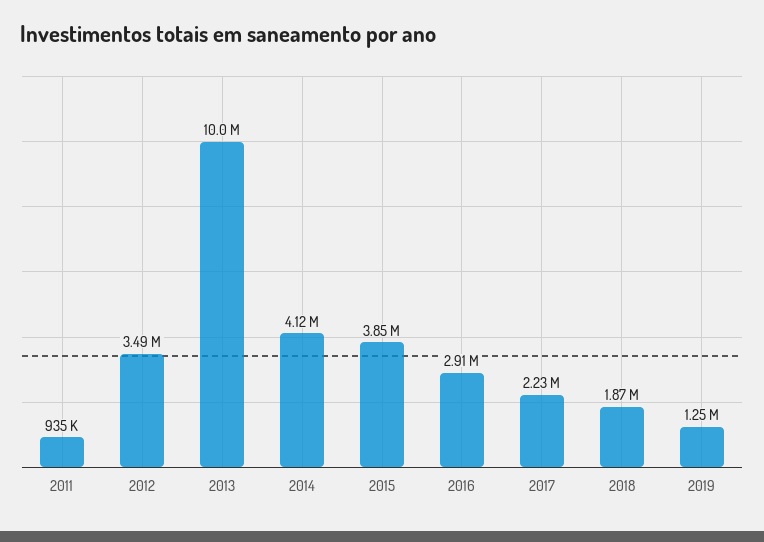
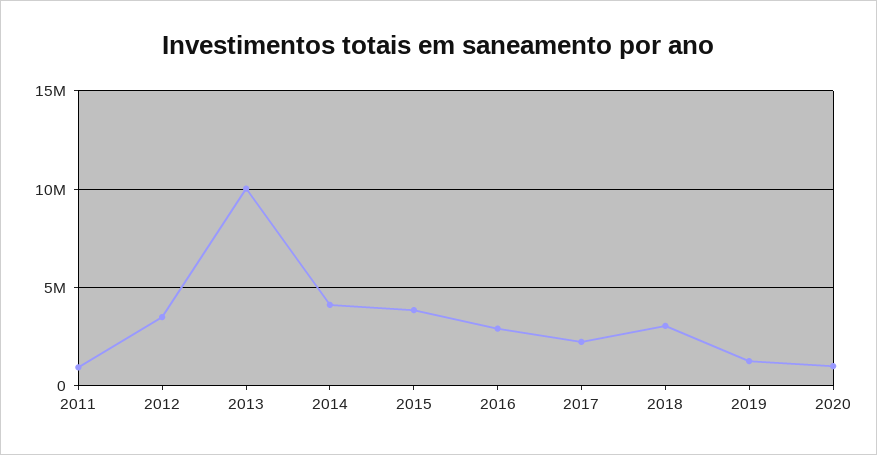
2018: 1870000 -> 3000000
2020: none -> 1000000

